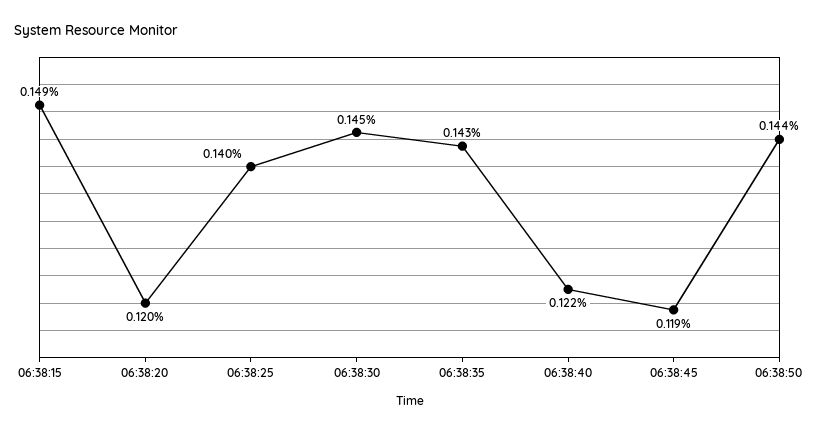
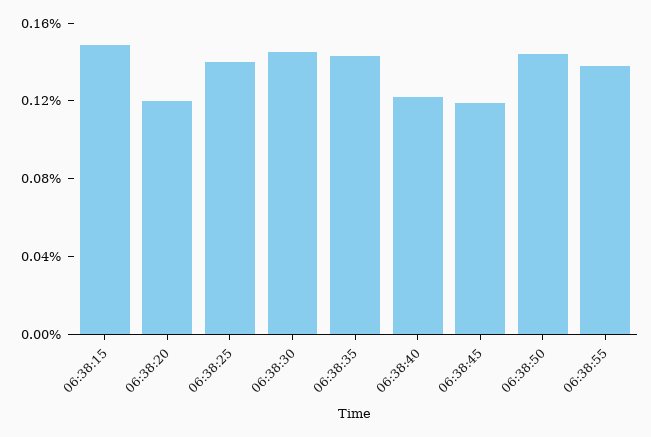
06:38:55: none -> 0.14

